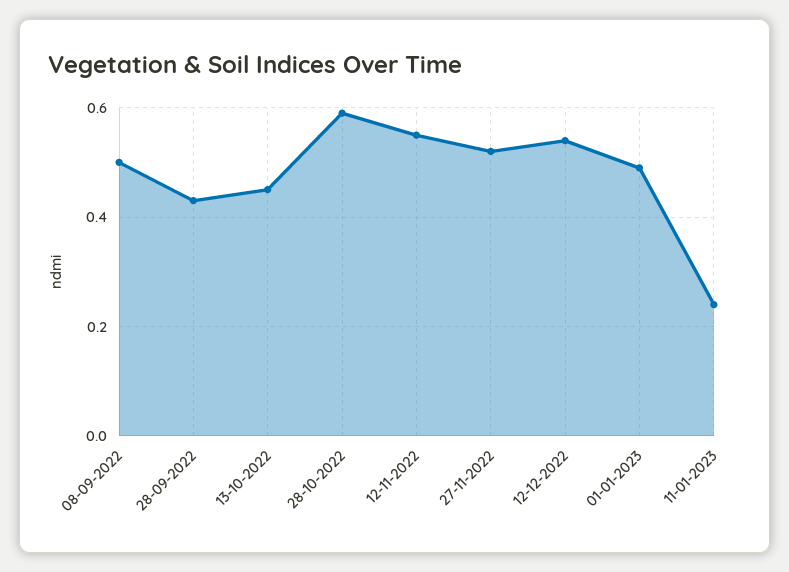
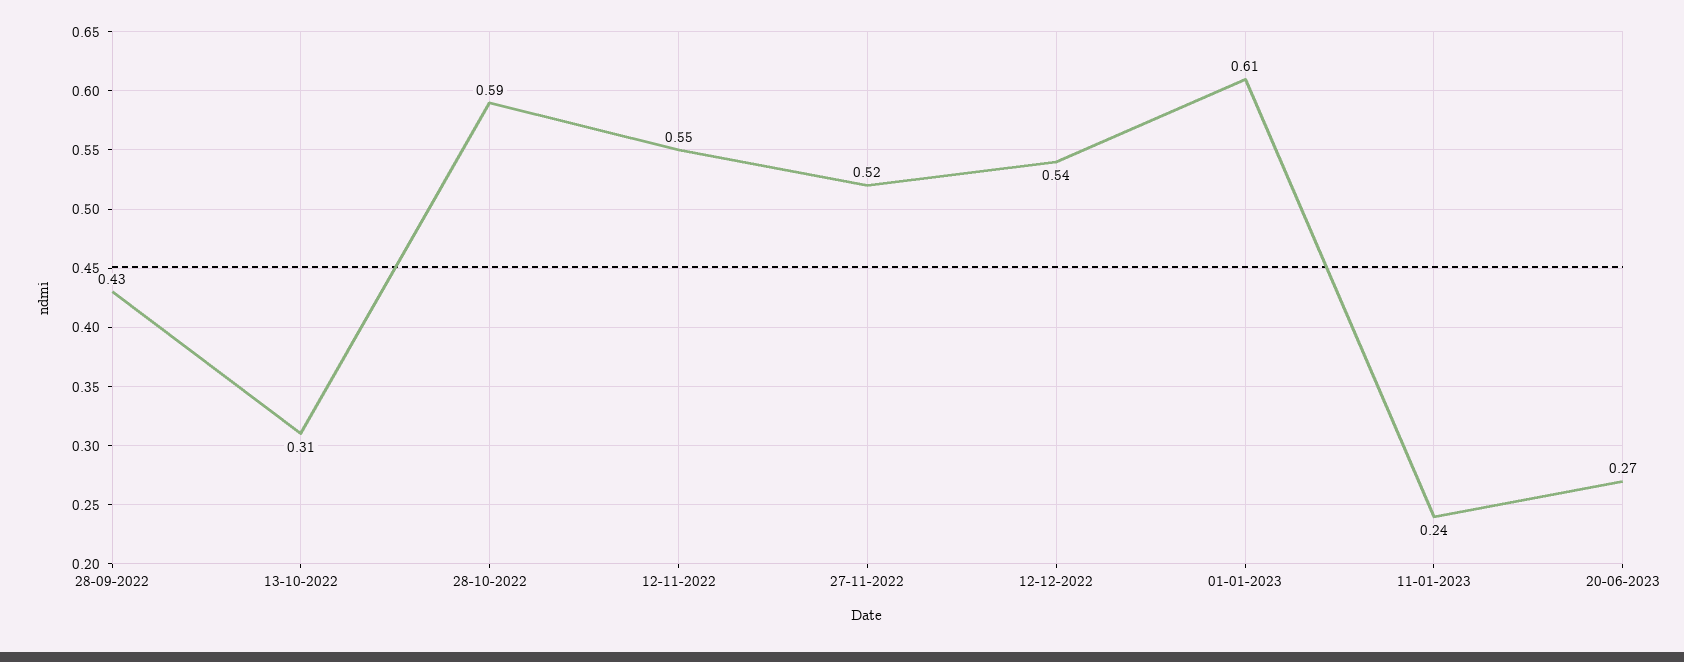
08-09-2022: 0.5 -> none
13-10-2022: 0.45 -> 0.31
01-01-2023: 0.5 -> 0.61
20-06-2023: none -> 0.27

